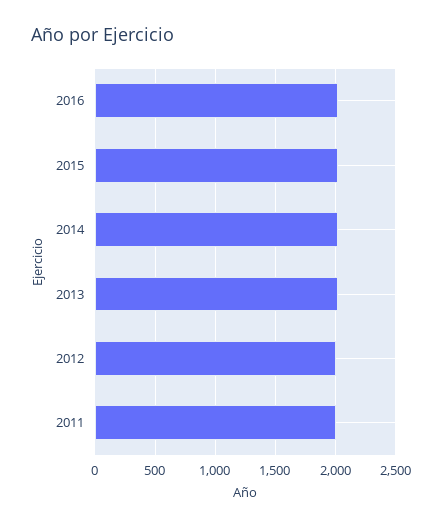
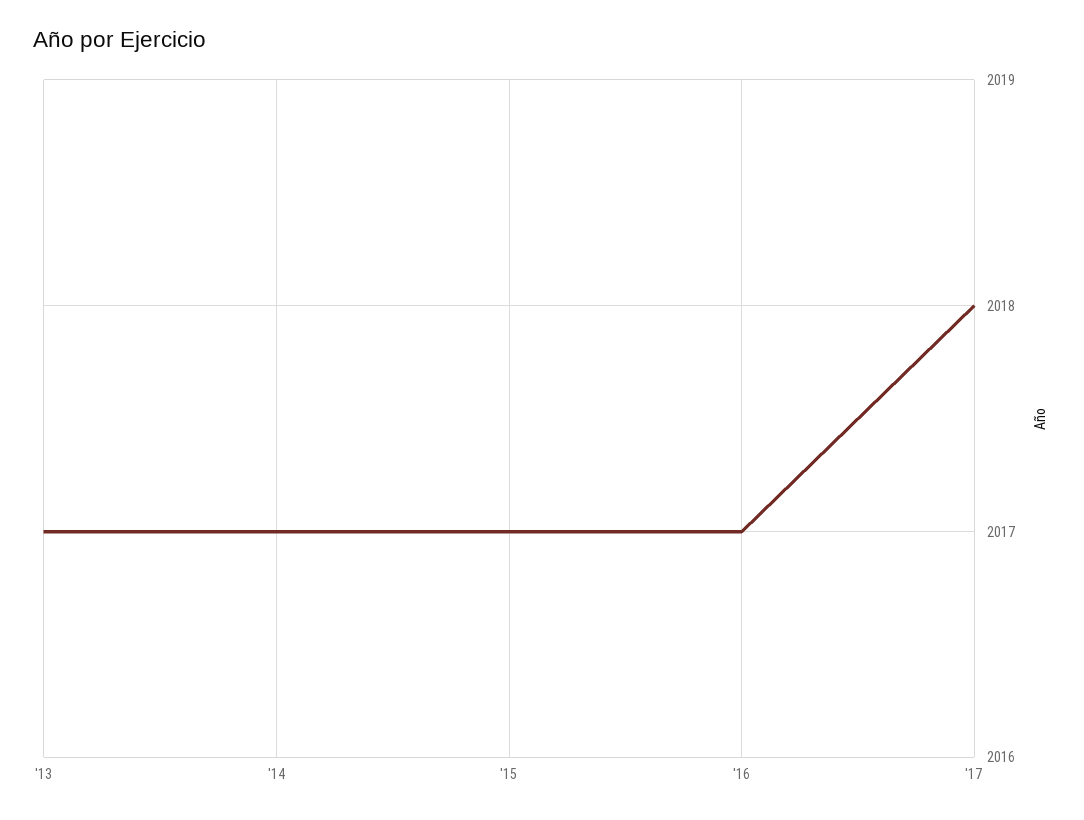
2012: 2000 -> none
2011: 2000 -> none
'17: none -> 2018

